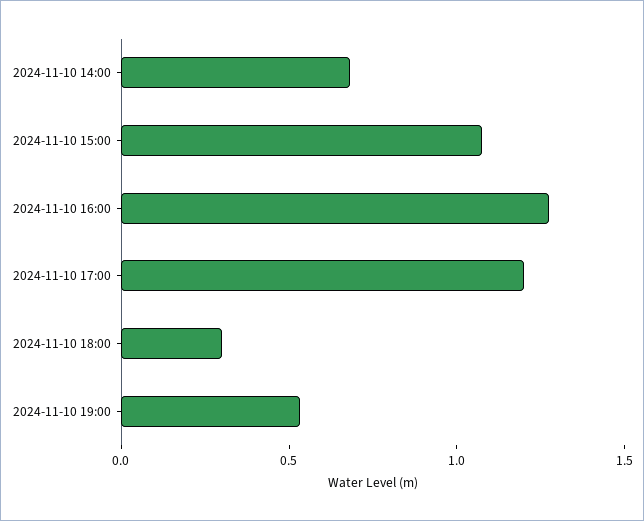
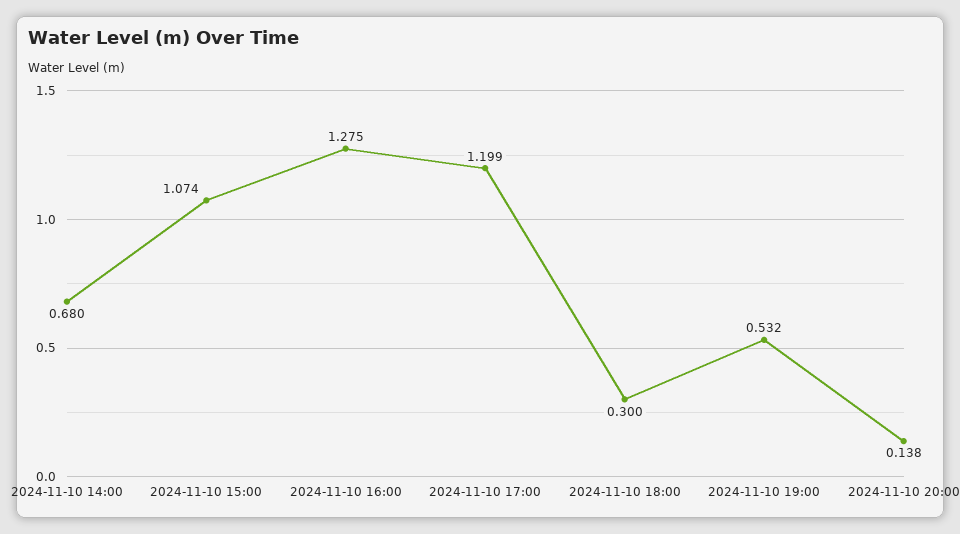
2024-11-10 20:00: none -> 0.138

